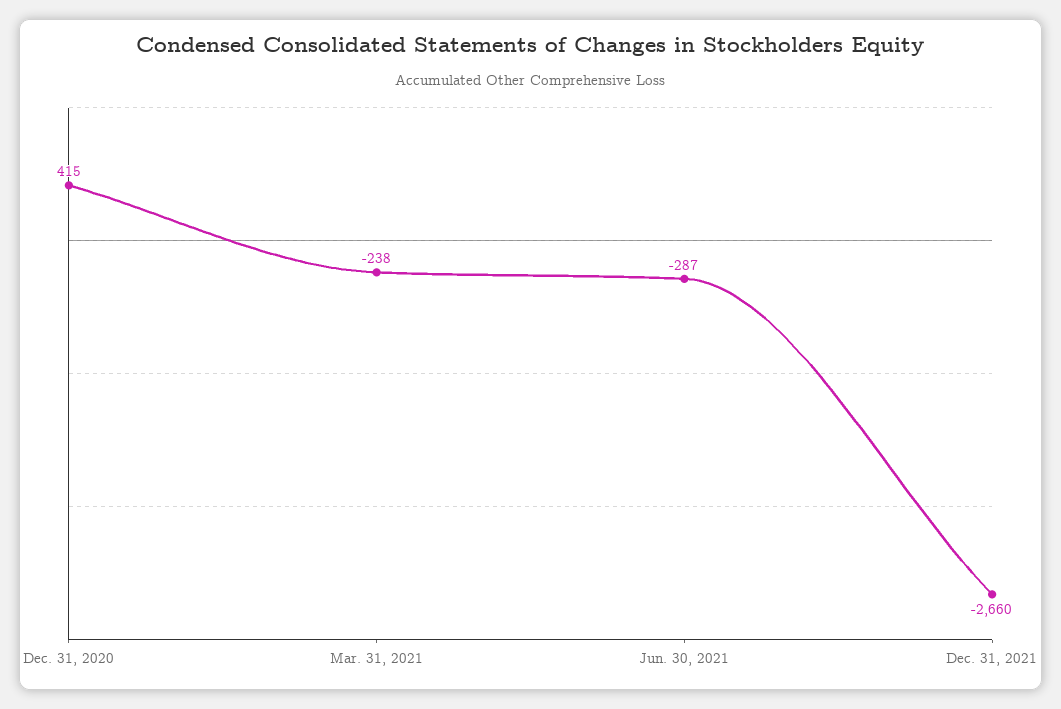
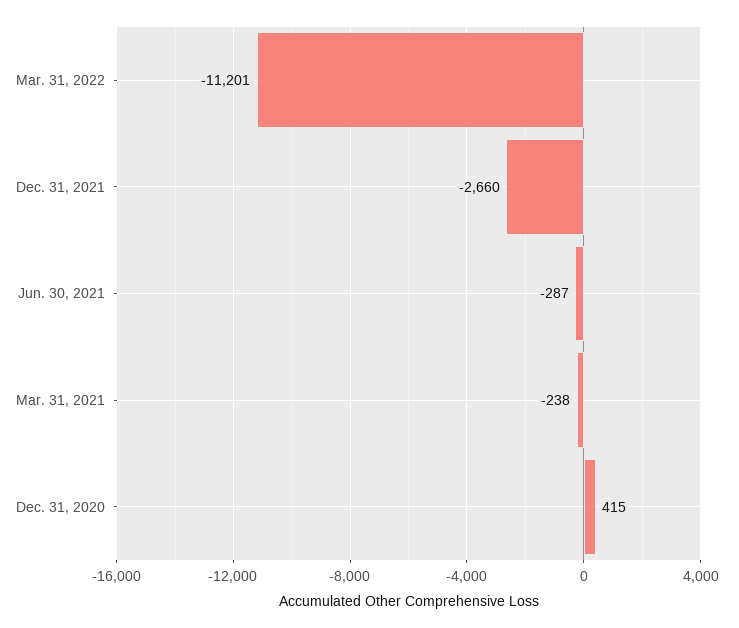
Mar. 31, 2022: none -> -11201

